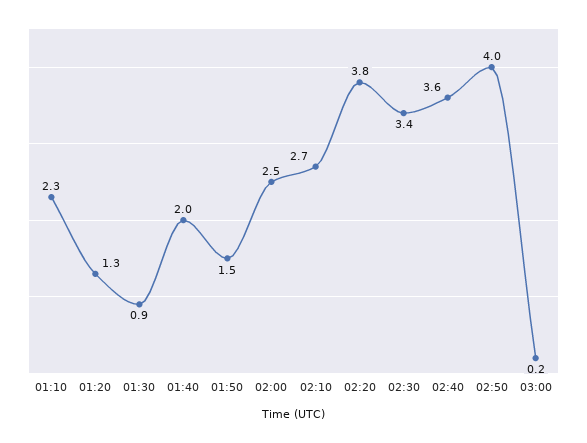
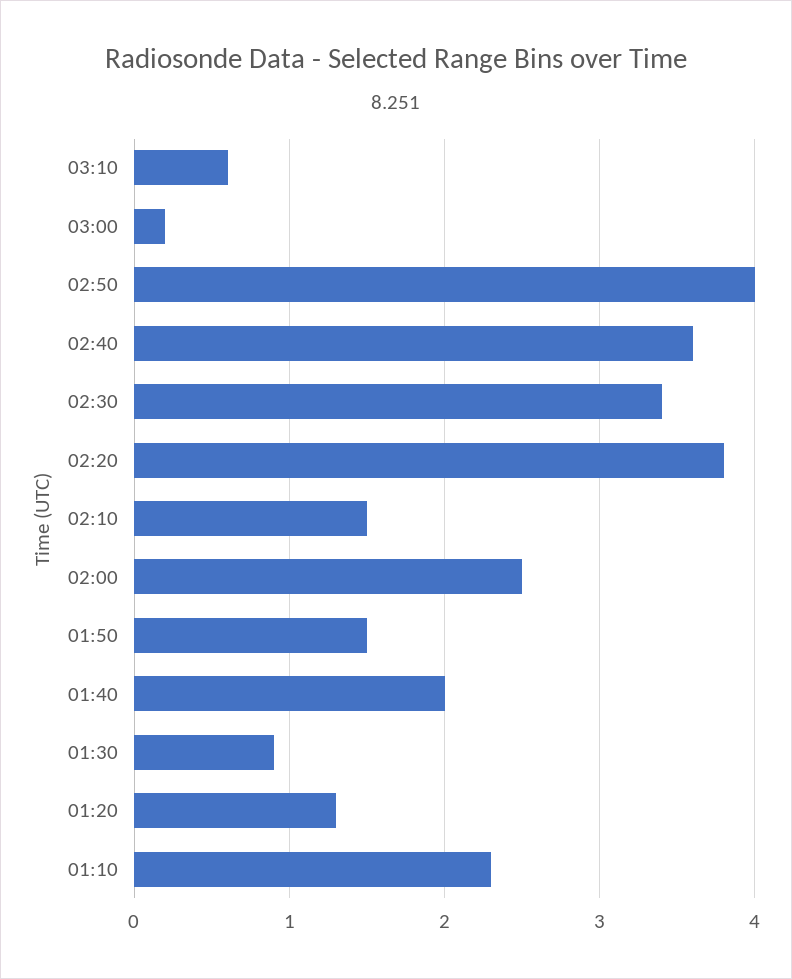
02:10: 2.7 -> 1.5
03:10: none -> 0.6

